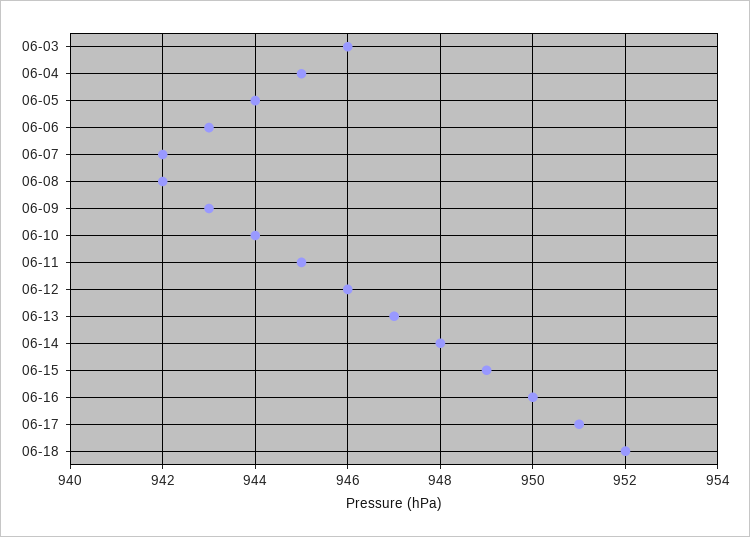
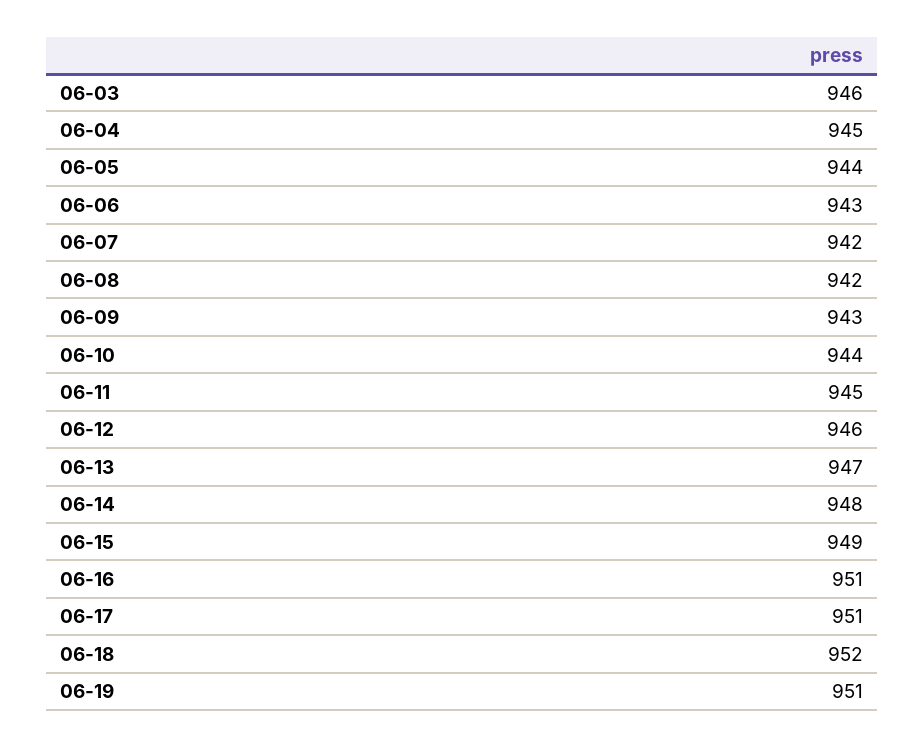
06-16: 950 -> 951
06-19: none -> 951

